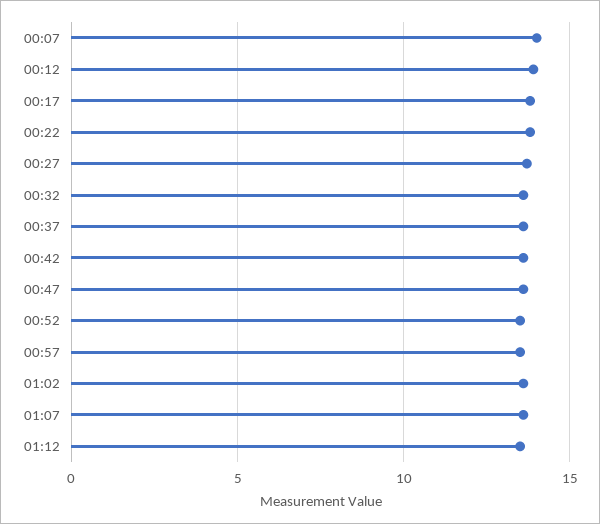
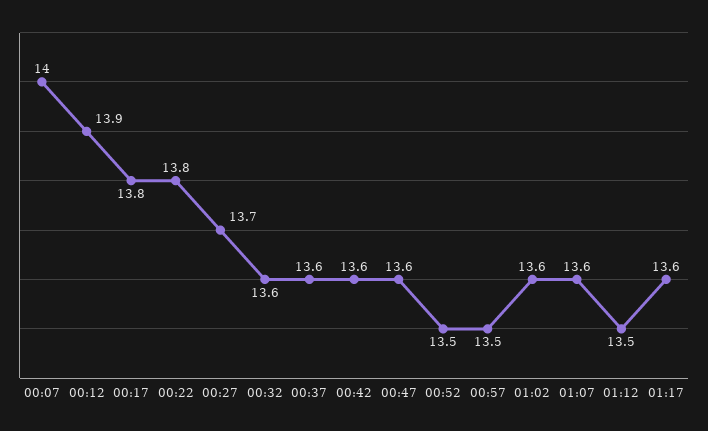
01:17: none -> 13.6

